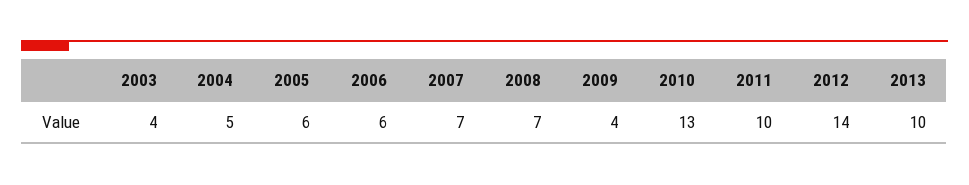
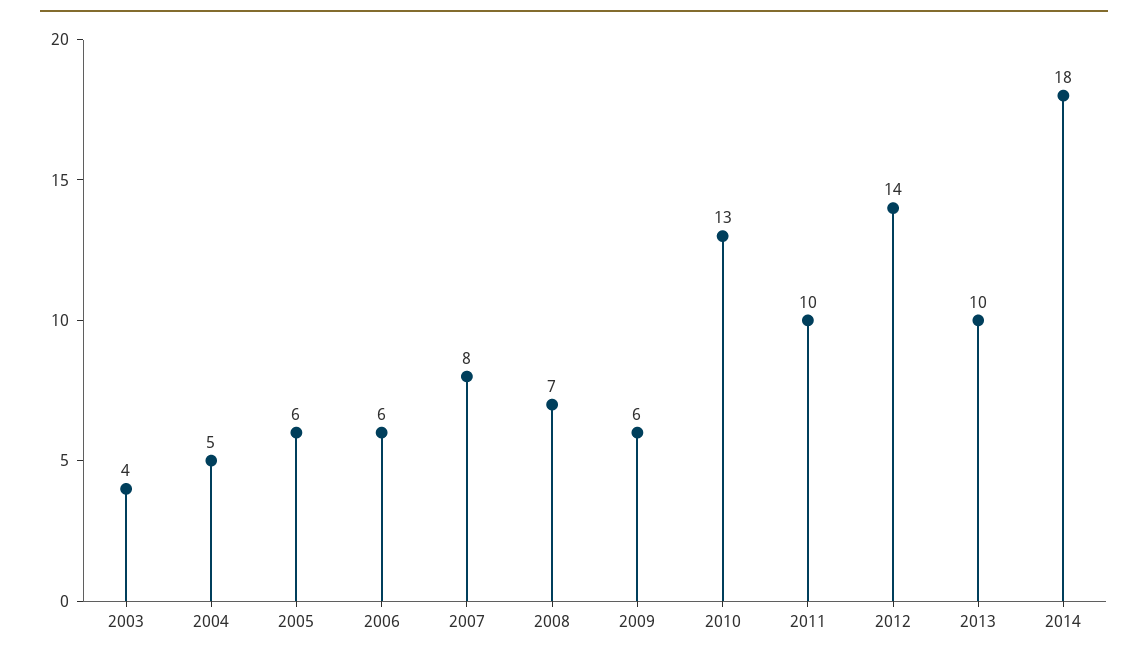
2007: 7 -> 8
2009: 4 -> 6
2014: none -> 18

